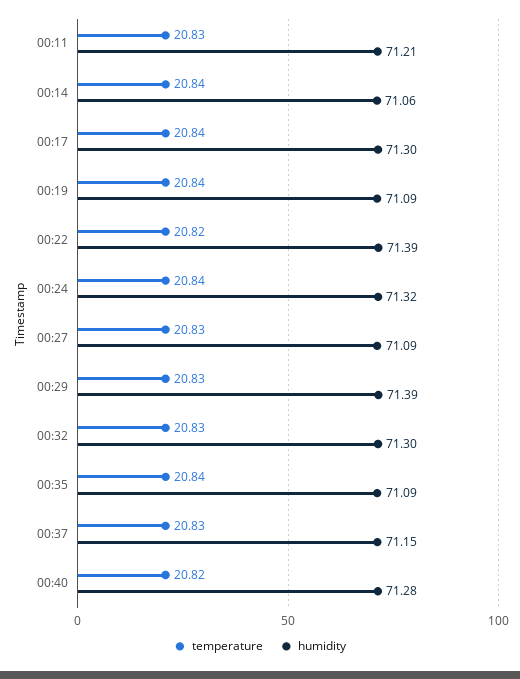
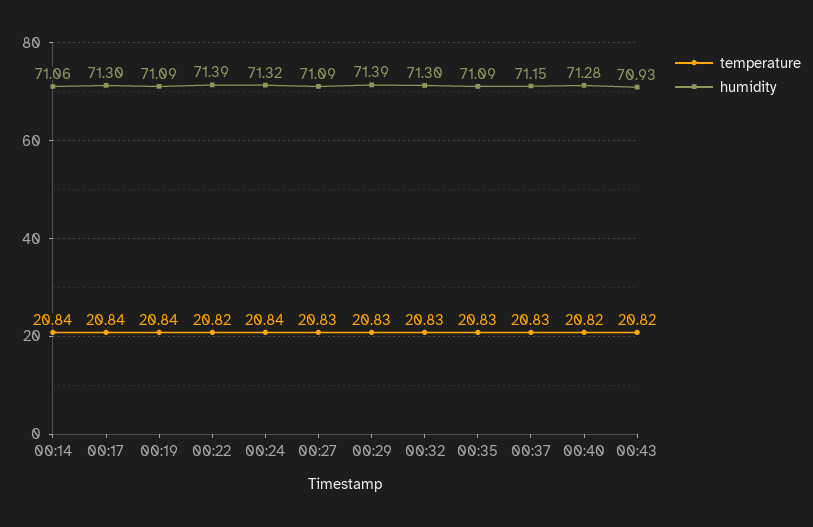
temperature, 00:11: 20.83 -> none
humidity, 00:11: 71.21 -> none
temperature, 00:35: 20.84 -> 20.83
temperature, 00:43: none -> 20.82
humidity, 00:43: none -> 70.93

